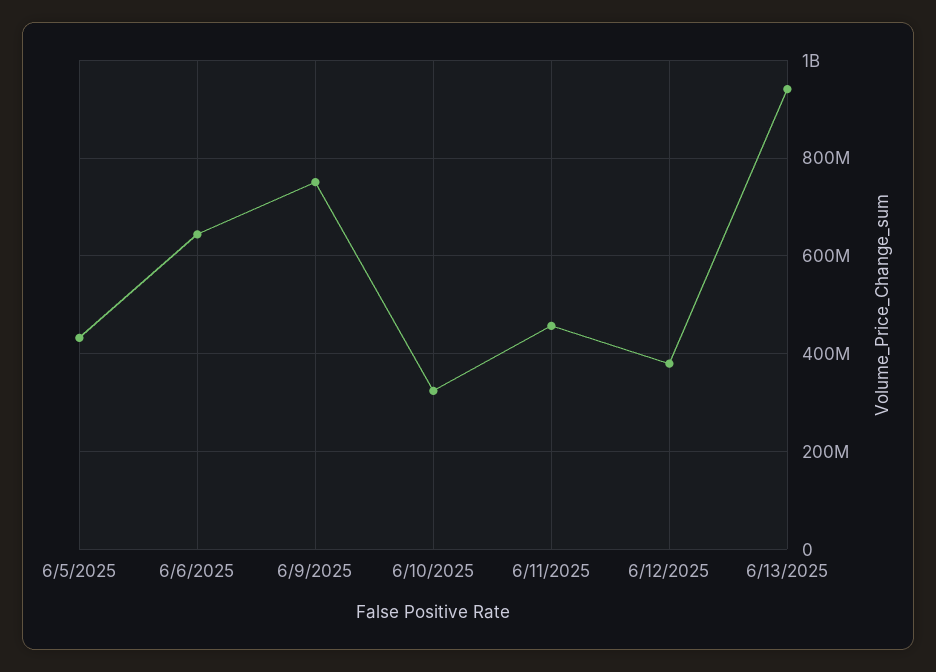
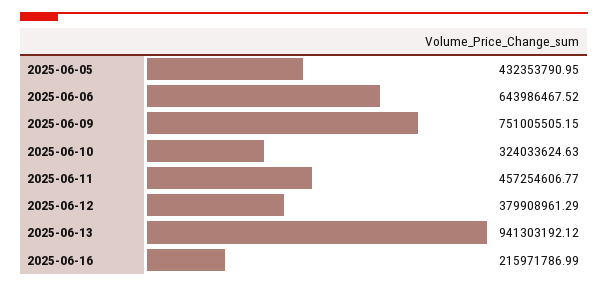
2025-06-16: none -> 215971786.99

